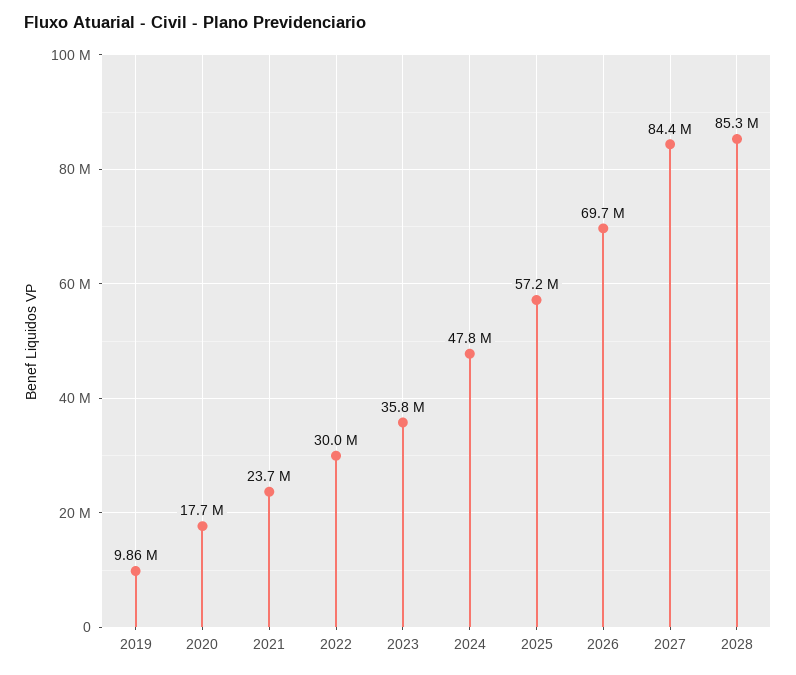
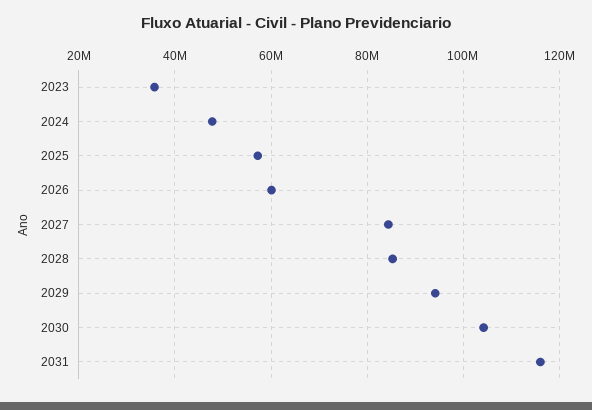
2019: 9860000 -> none
2020: 17700000 -> none
2021: 23700000 -> none
2022: 30000000 -> none
2026: 69700000 -> 60000000
2029: none -> 94000000
2030: none -> 104000000
2031: none -> 116000000

